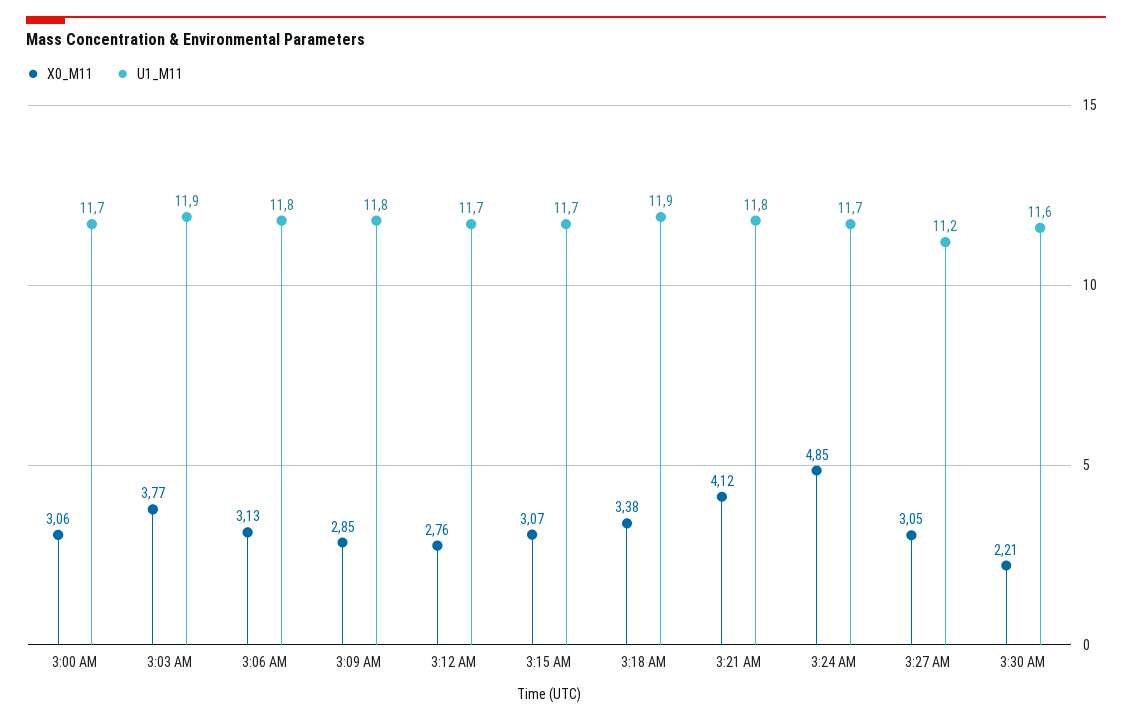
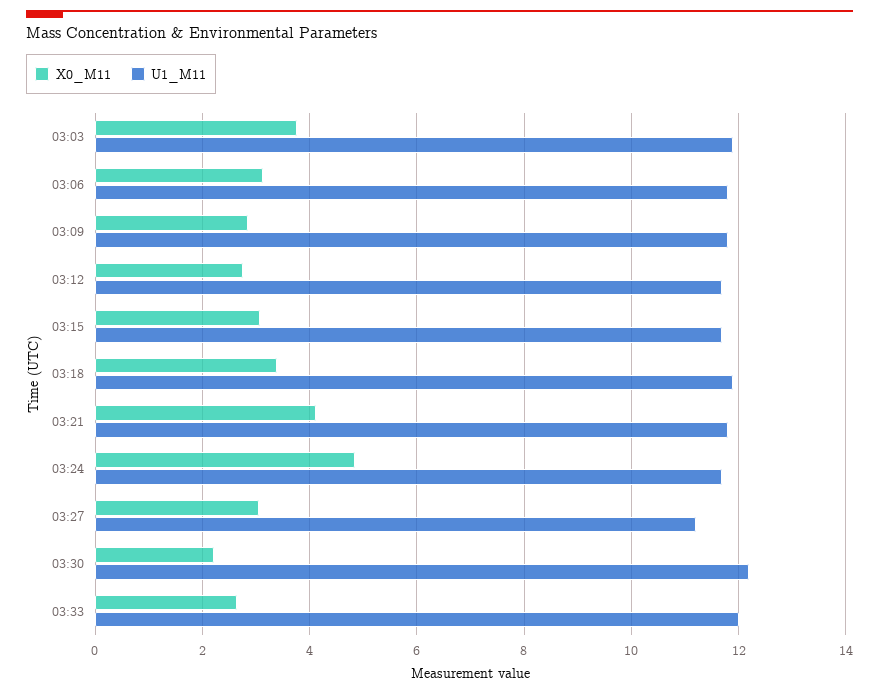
X0_M11, 3:00 AM: 3.06 -> none
U1_M11, 3:00 AM: 11.7 -> none
U1_M11, 3:30 AM: 11.6 -> 12.2
X0_M11, 03:33: none -> 2.6
U1_M11, 03:33: none -> 12

